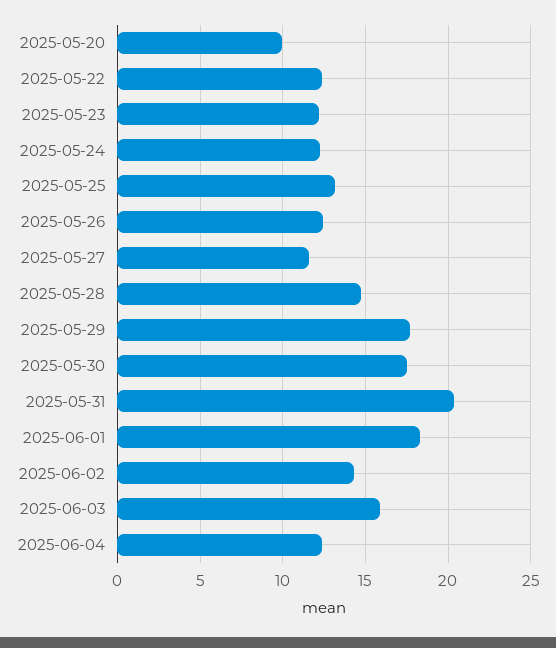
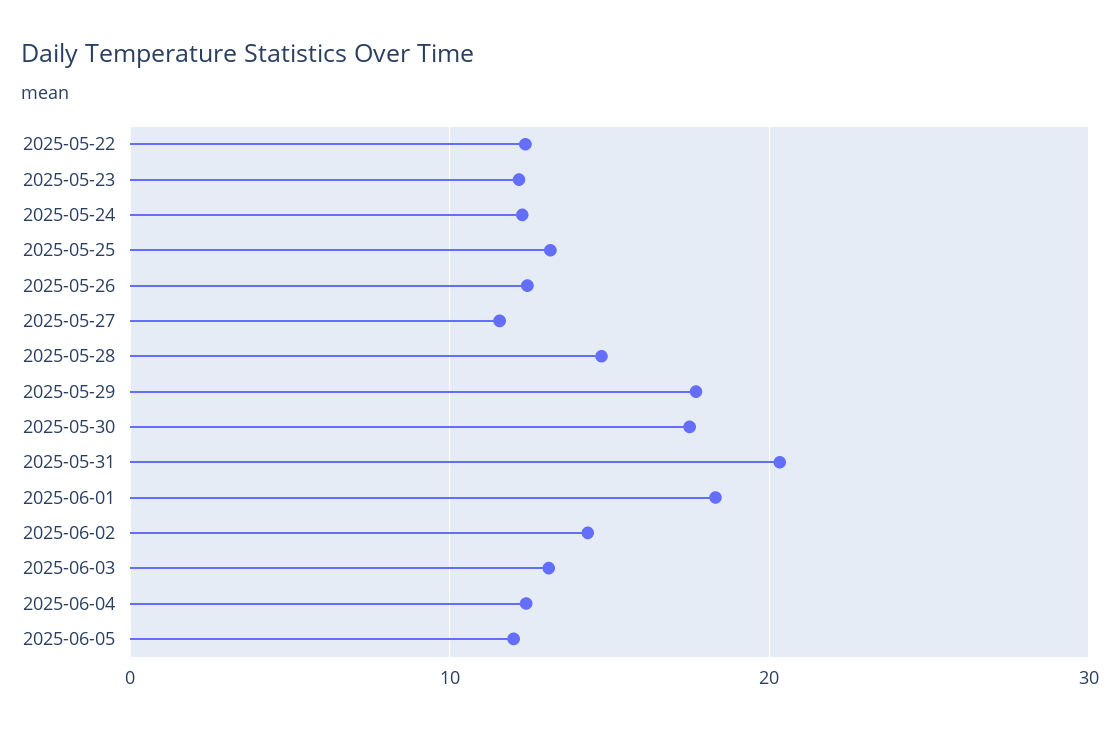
2025-05-20: 10 -> none
2025-06-03: 16 -> 13
2025-06-05: none -> 12

